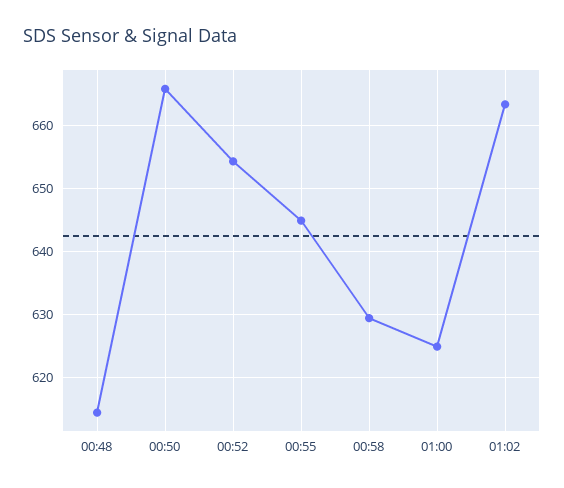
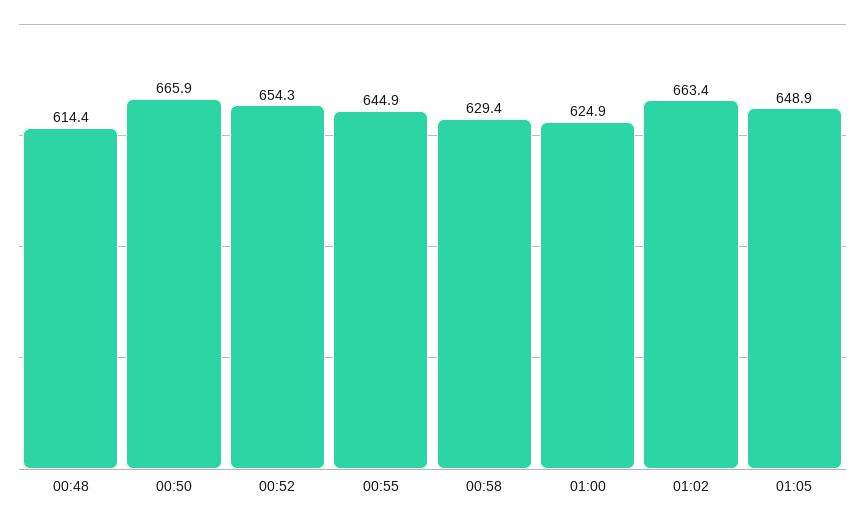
01:05: none -> 648.9

